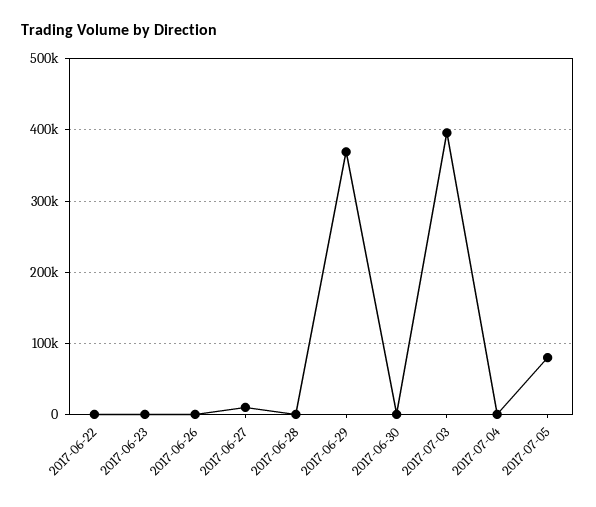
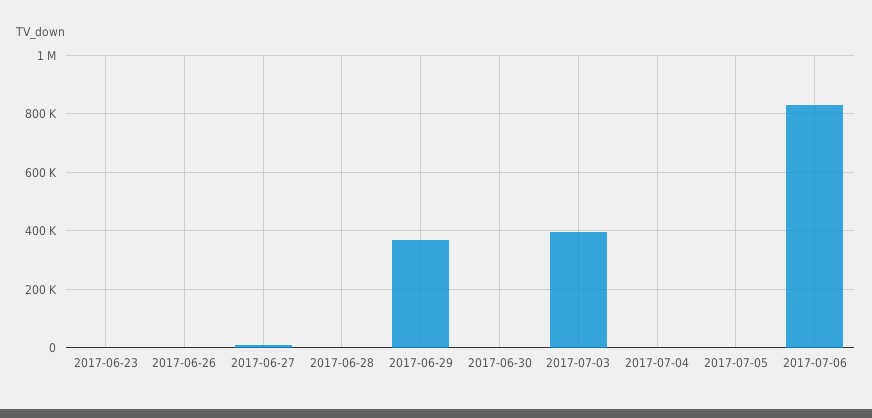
2017-06-22: 0 -> none
2017-07-05: 80000 -> 0
2017-07-06: none -> 825000

